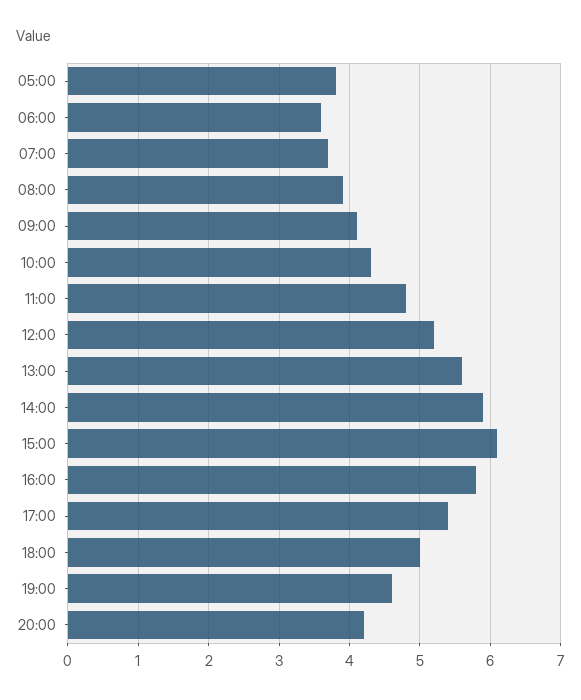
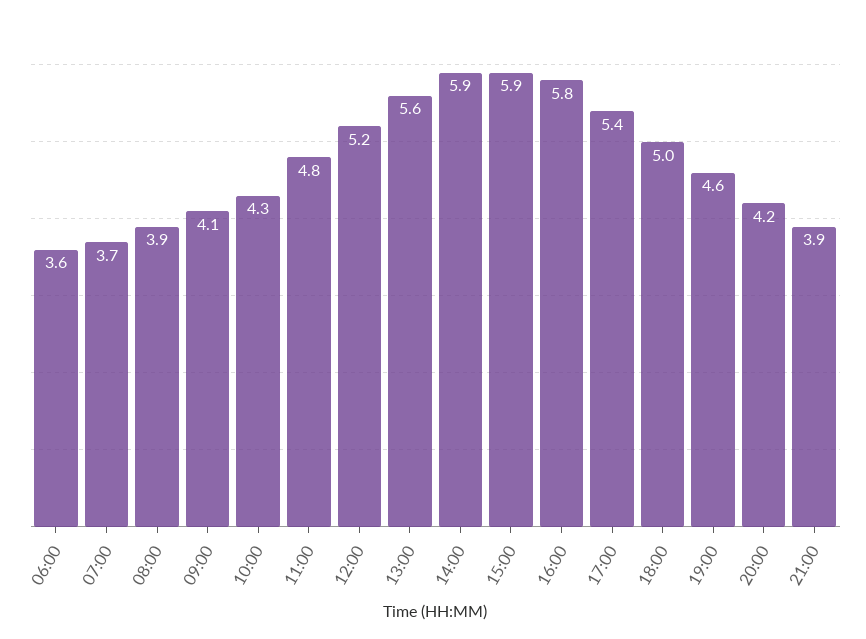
05:00: 3.8 -> none
15:00: 6.1 -> 5.9
21:00: none -> 3.9

